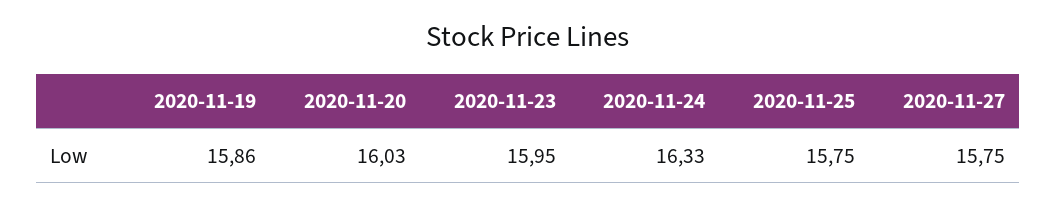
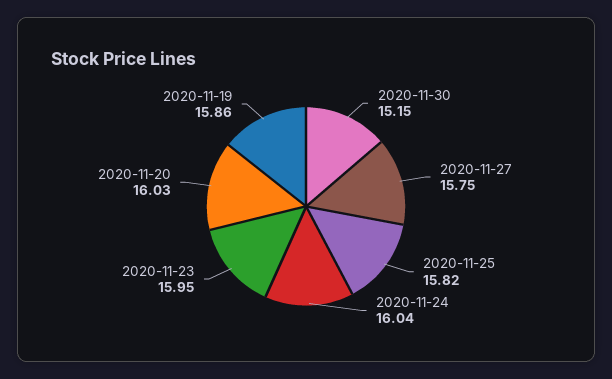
2020-11-24: 16.33 -> 16.04
2020-11-25: 15.75 -> 15.82
2020-11-30: none -> 15.15

